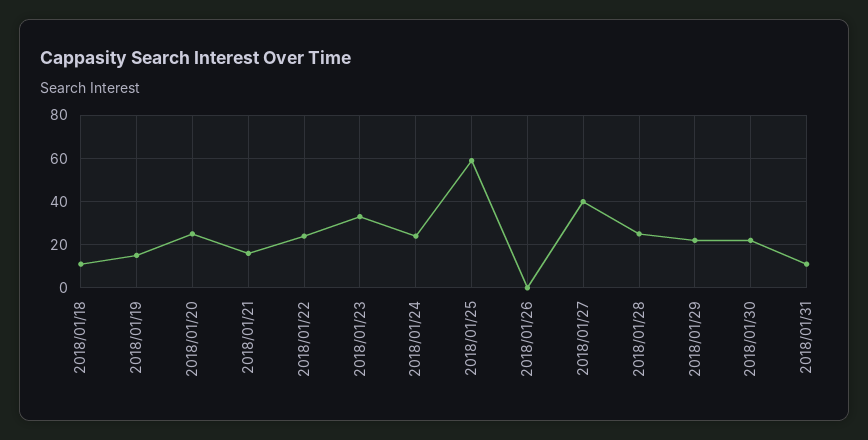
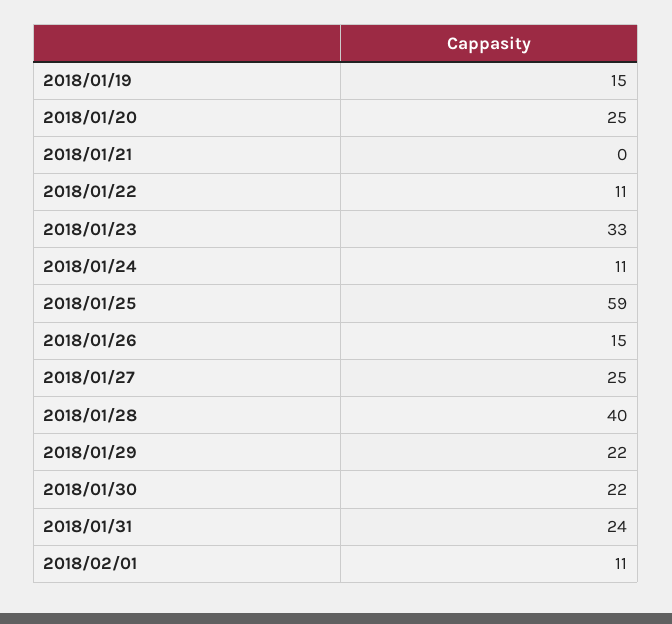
2018/01/18: 10 -> none
2018/01/21: 15 -> 0
2018/01/22: 25 -> 11
2018/01/24: 25 -> 11
2018/01/26: 0 -> 15
2018/01/27: 40 -> 25
2018/01/28: 25 -> 40
2018/01/31: 10 -> 24
2018/02/01: none -> 11

